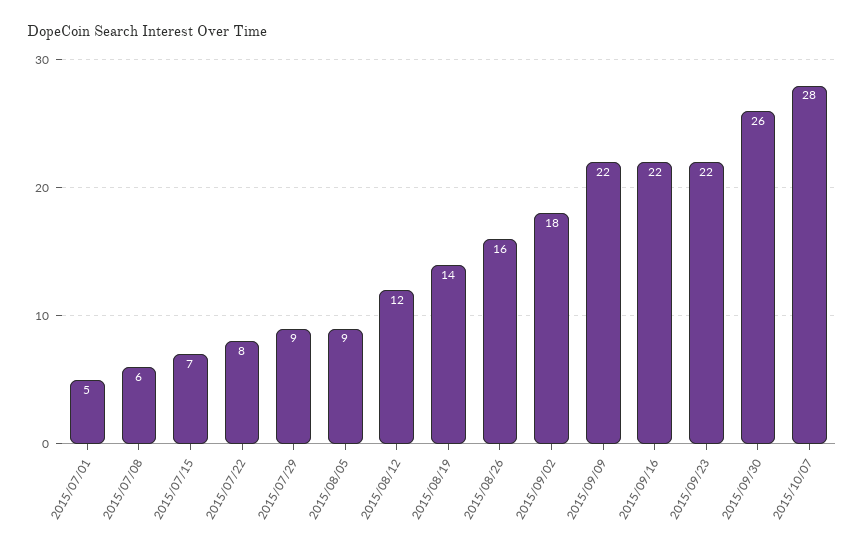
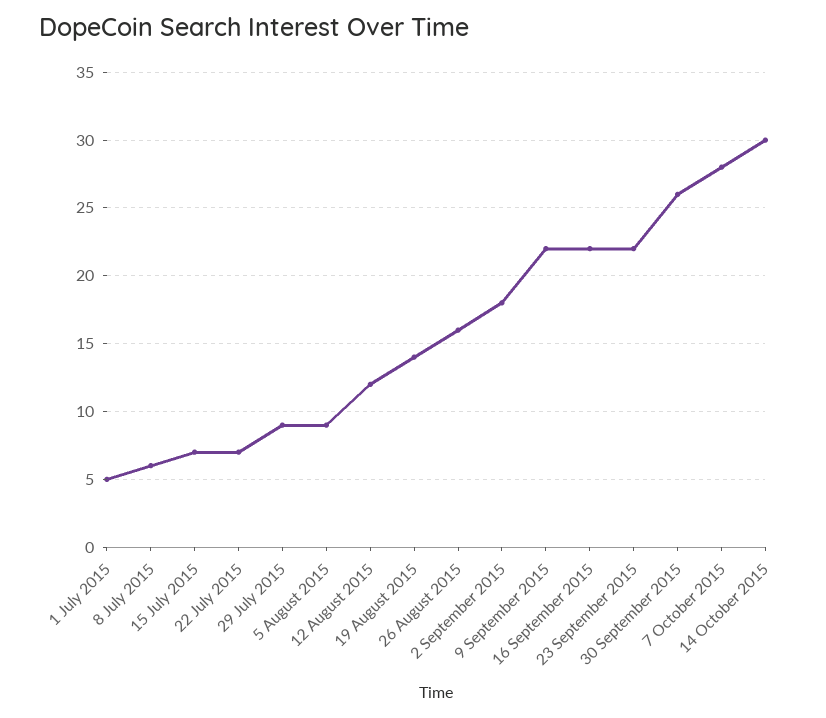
2015/07/22: 8 -> 7
14 October 2015: none -> 30

